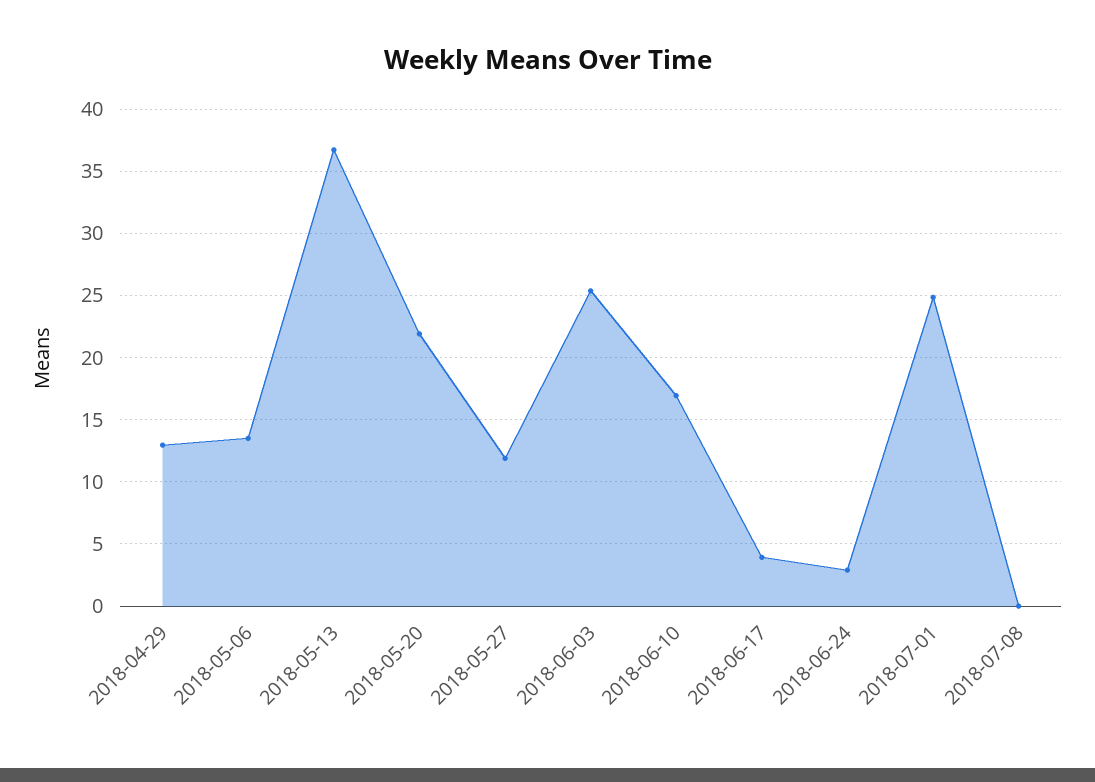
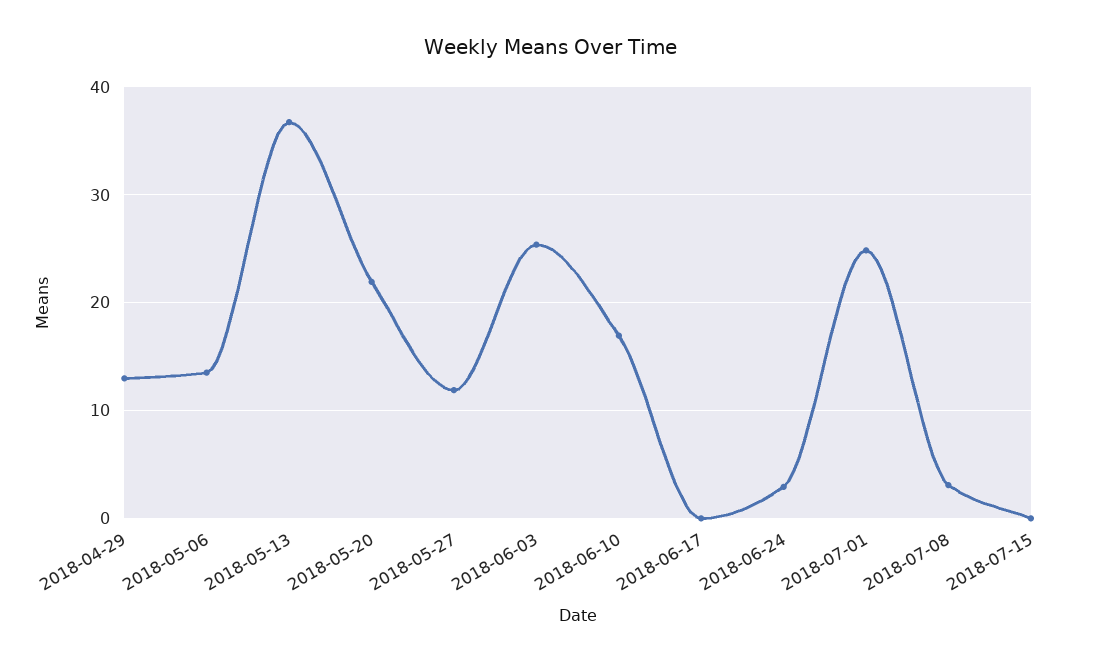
2018-06-17: 4 -> 0
2018-07-08: 0 -> 3
2018-07-15: none -> 0

